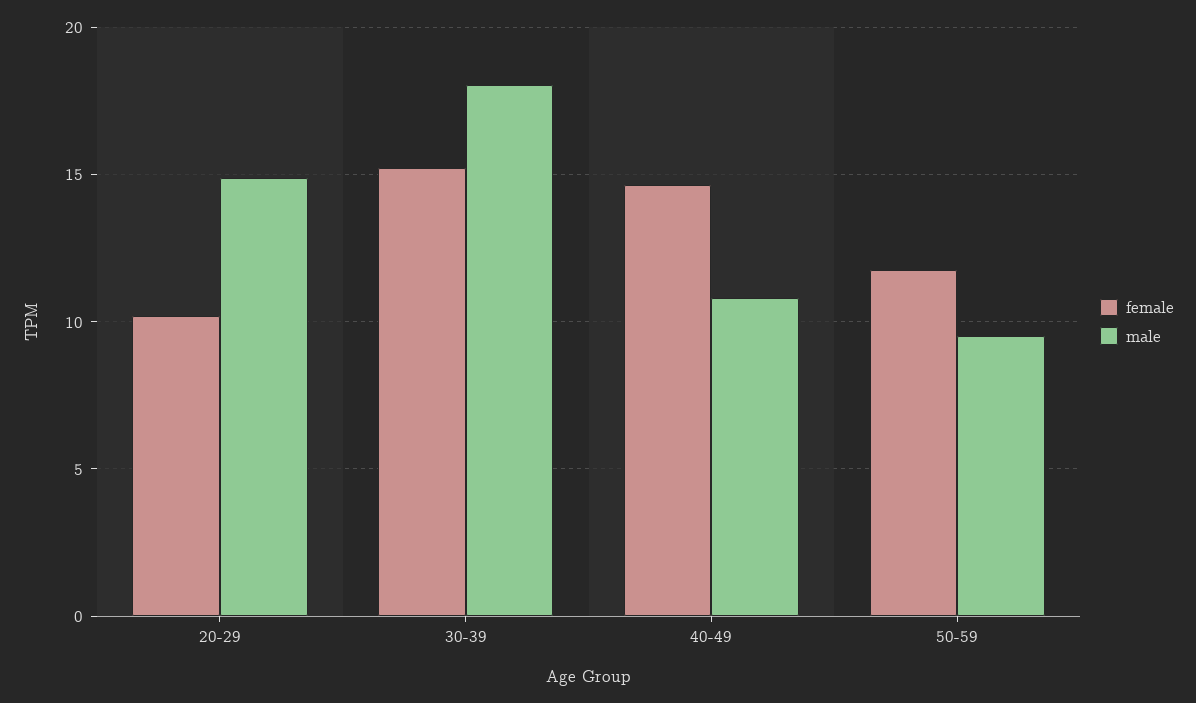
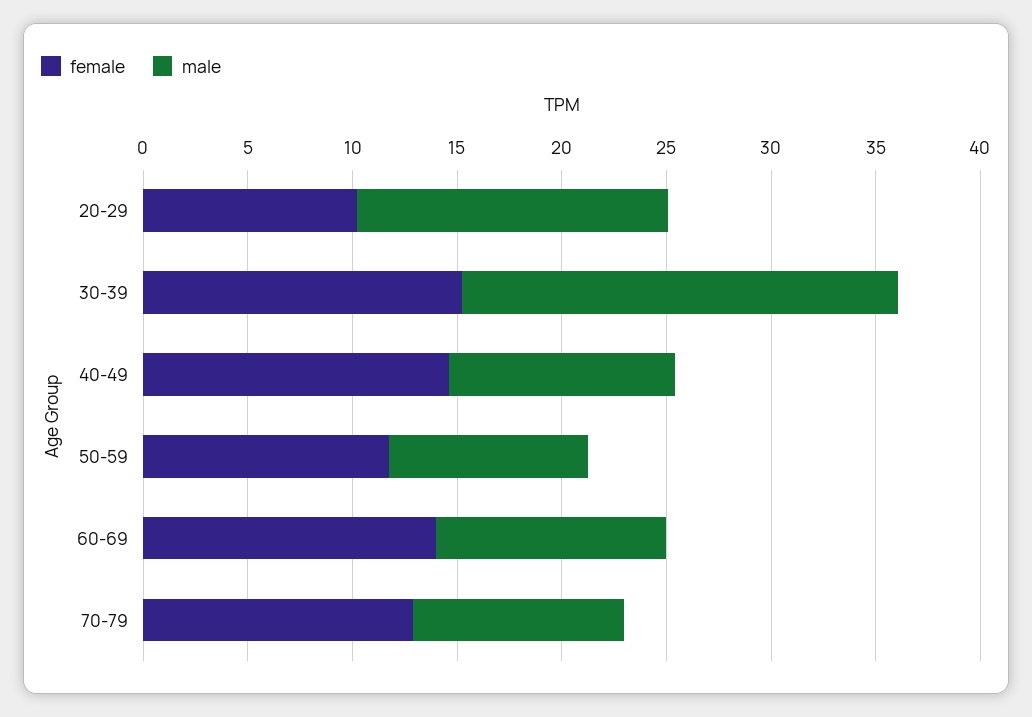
male, 30-39: 18 -> 21
female, 60-69: none -> 14
male, 60-69: none -> 11
female, 70-79: none -> 13
male, 70-79: none -> 10

